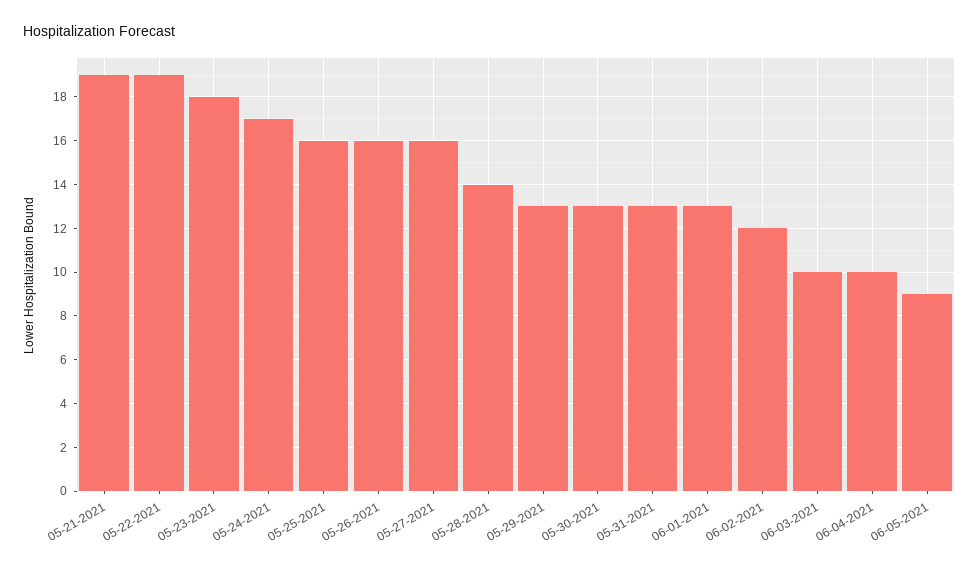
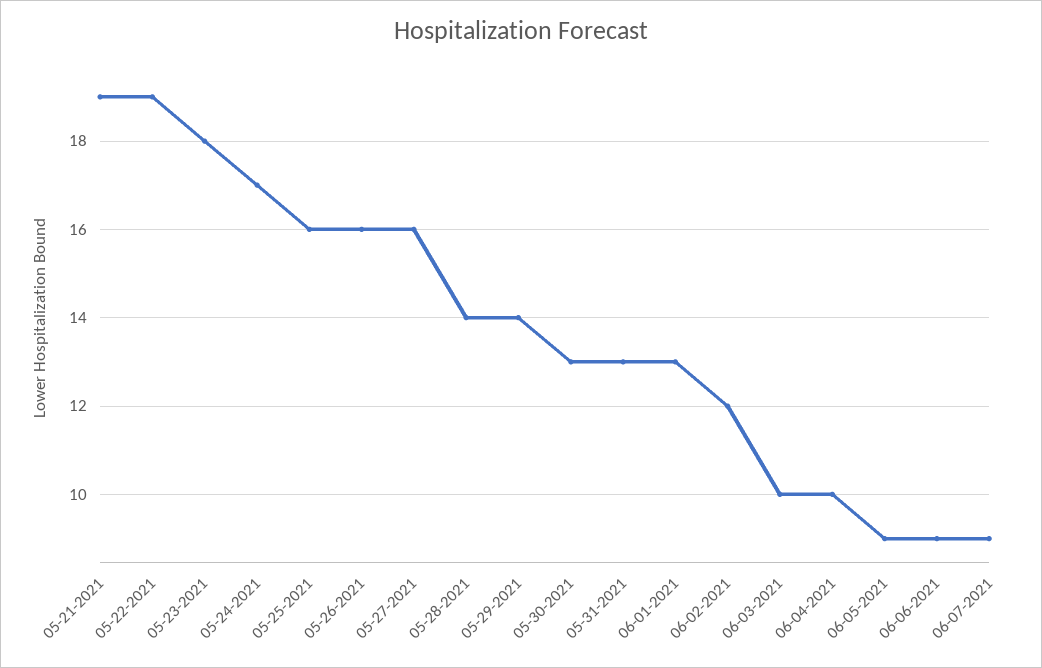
05-29-2021: 13 -> 14
06-06-2021: none -> 9
06-07-2021: none -> 9

